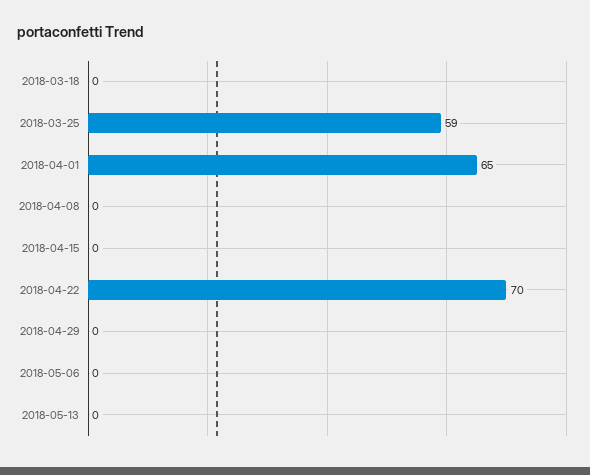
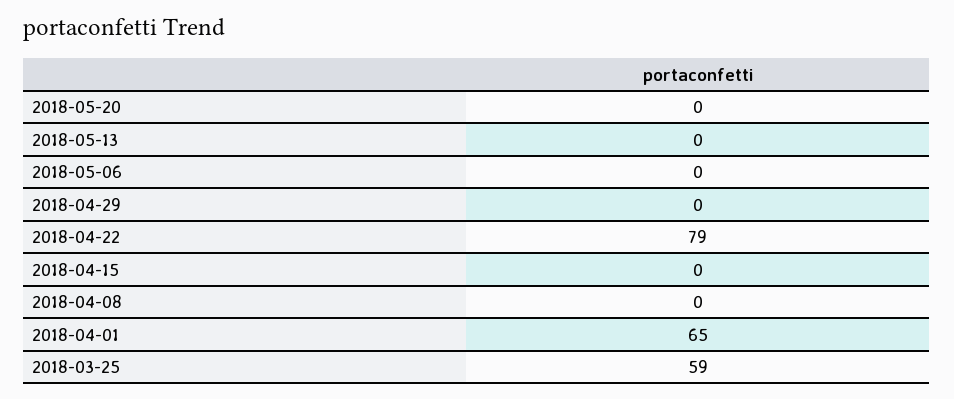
2018-03-18: 0 -> none
2018-04-22: 70 -> 79
2018-05-20: none -> 0

